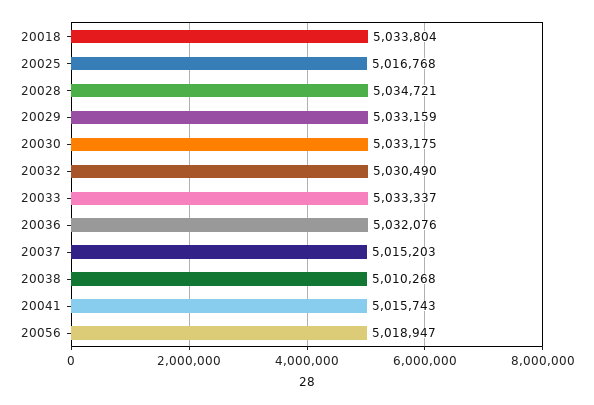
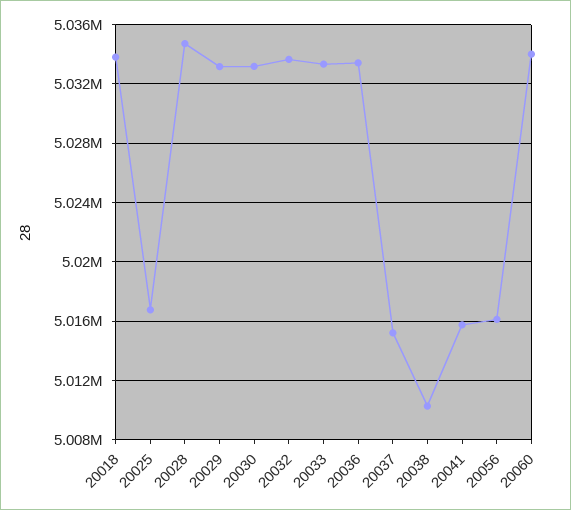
20032: 5030490 -> 5033500
20036: 5032076 -> 5033500
20056: 5018947 -> 5016000
20060: none -> 5034000

